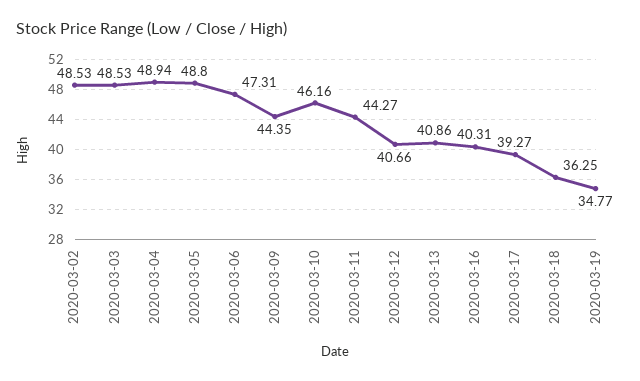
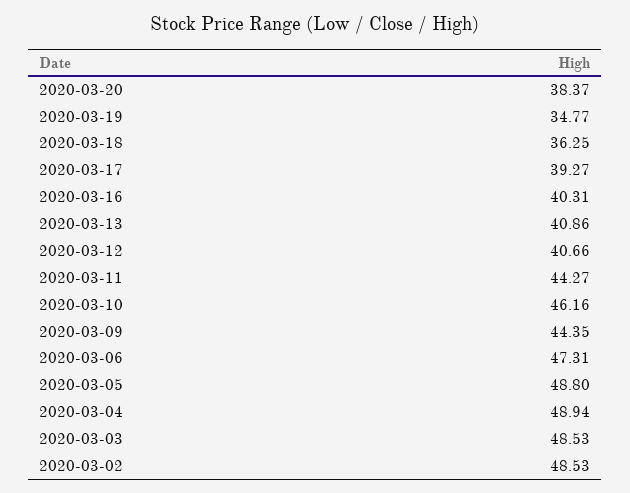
2020-03-20: none -> 38.37

